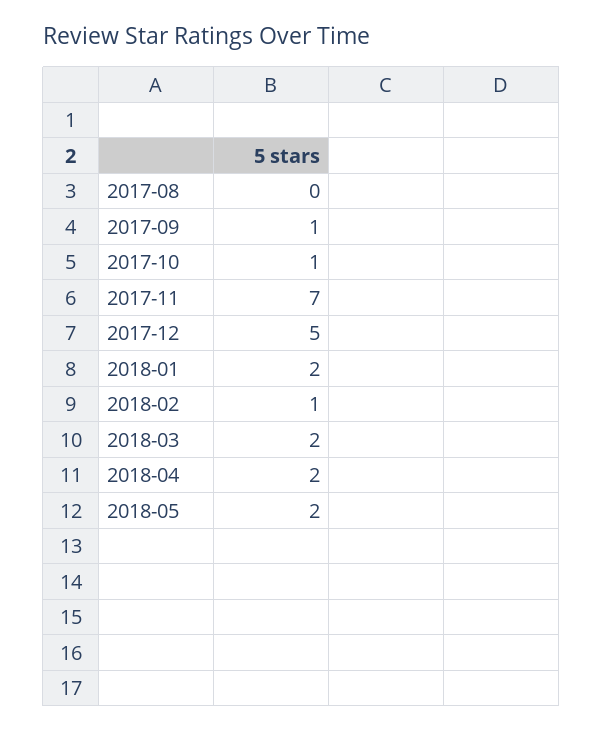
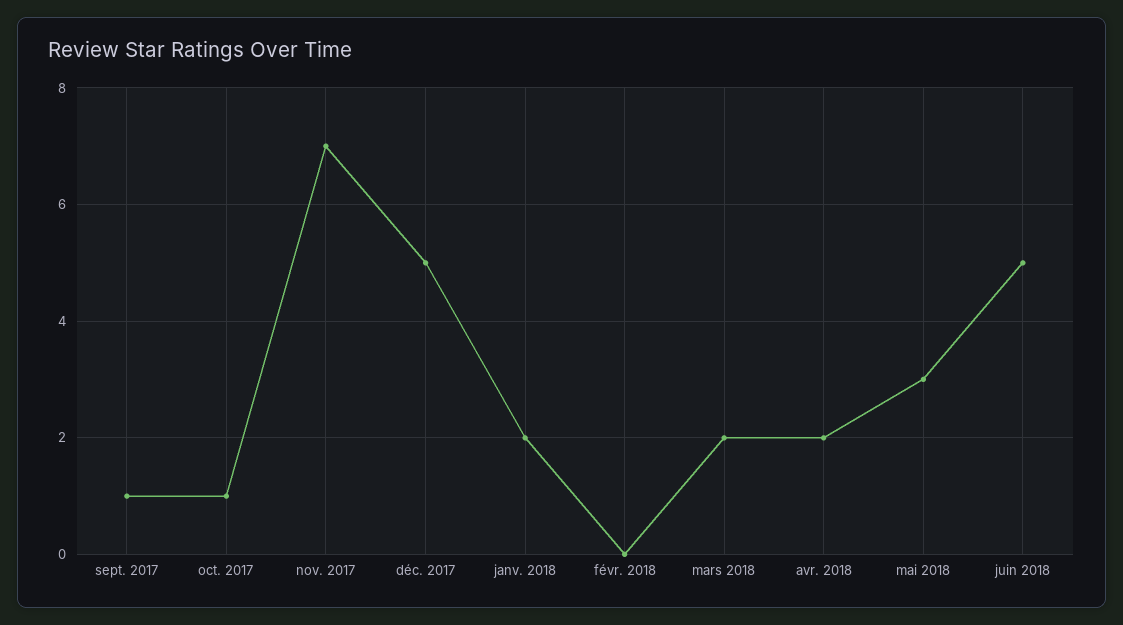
2017-08: 0 -> none
2018-02: 1 -> 0
2018-05: 2 -> 3
juin 2018: none -> 5

